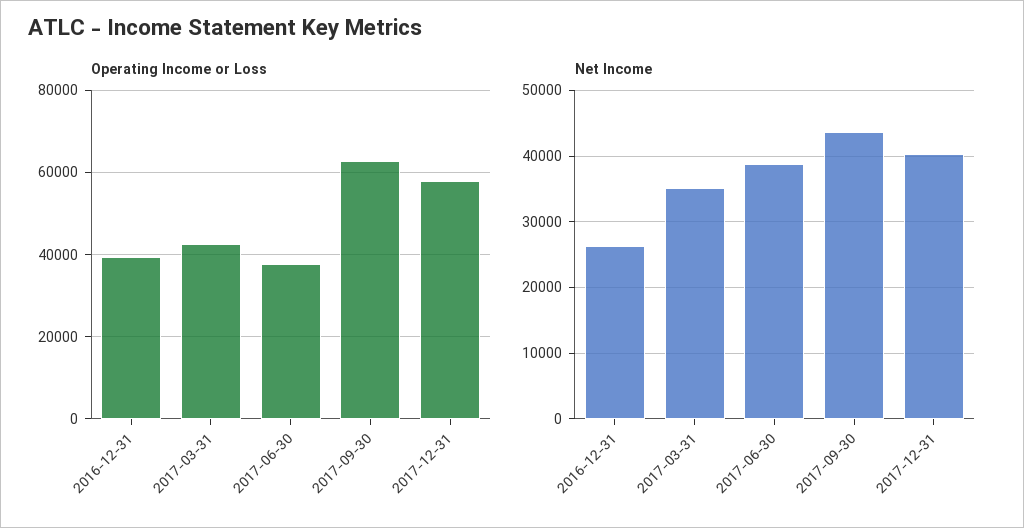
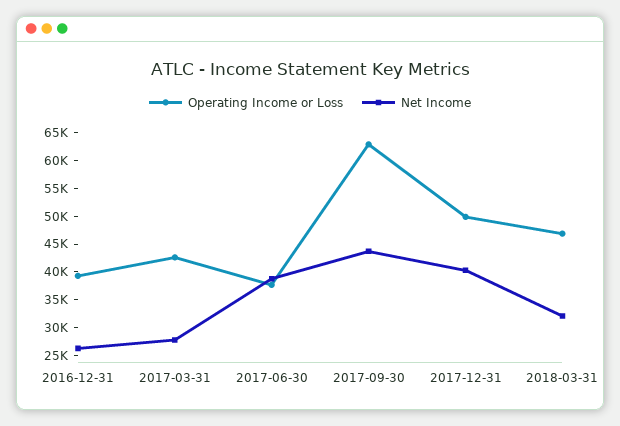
Operating Income or Loss, 2017-12-31: 58000 -> 50000
Net Income, 2017-03-31: 35000 -> 27500
Operating Income or Loss, 2018-03-31: none -> 47500
Net Income, 2018-03-31: none -> 32500

